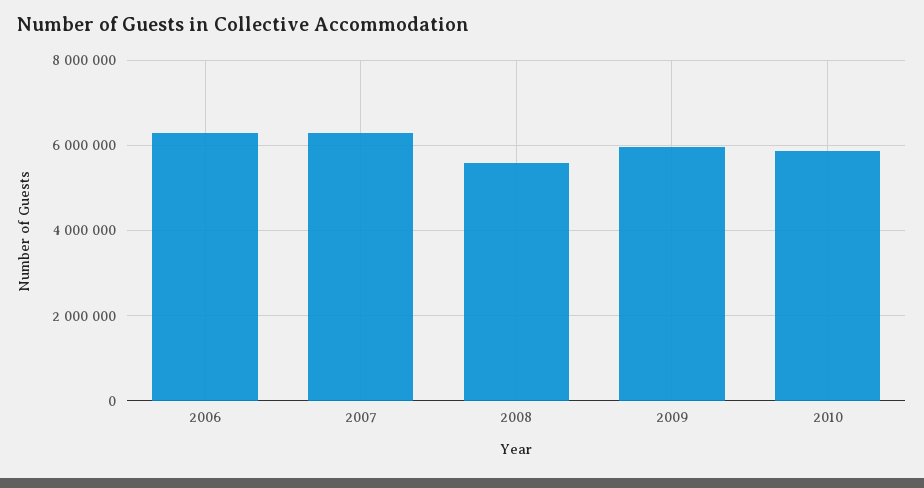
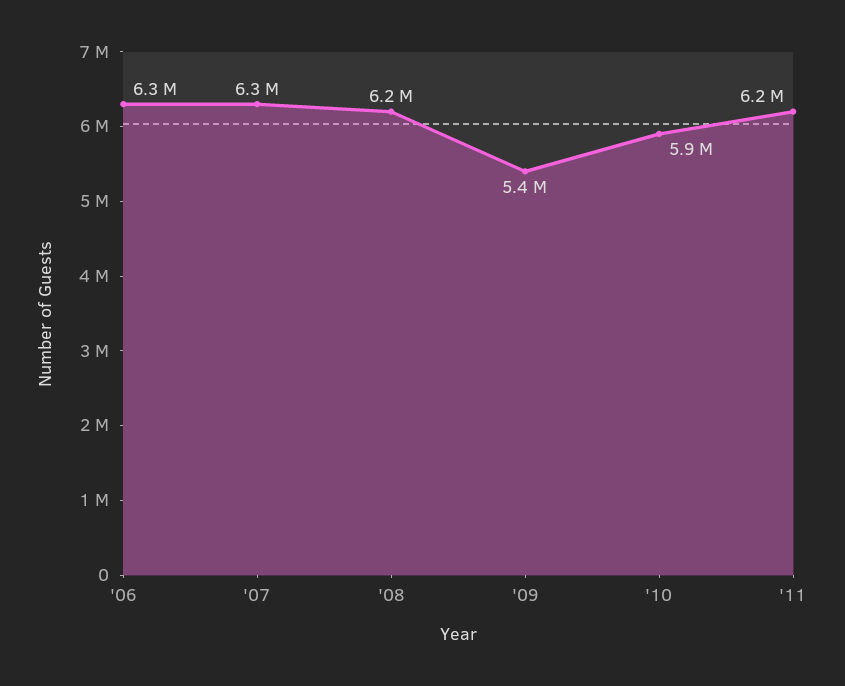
2008: 5600000 -> 6200000
2009: 6000000 -> 5400000
'11: none -> 6200000

